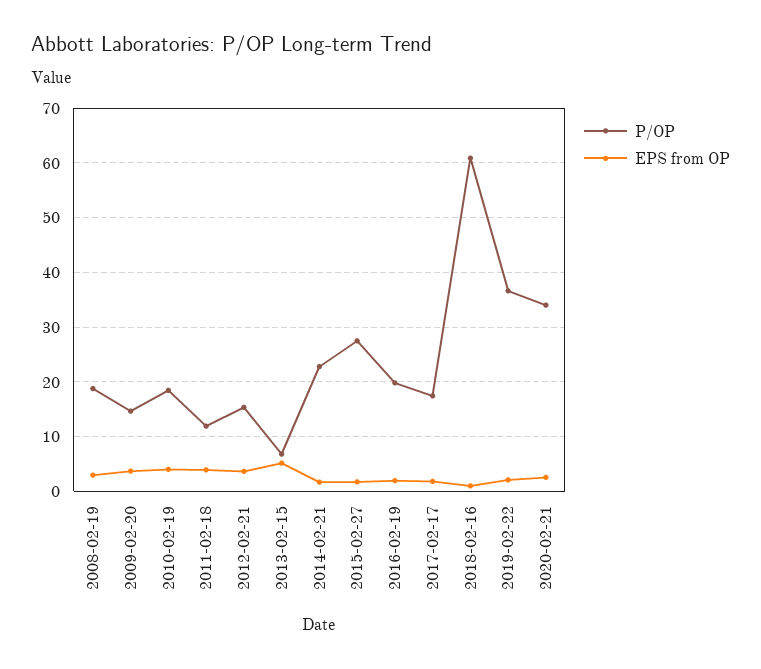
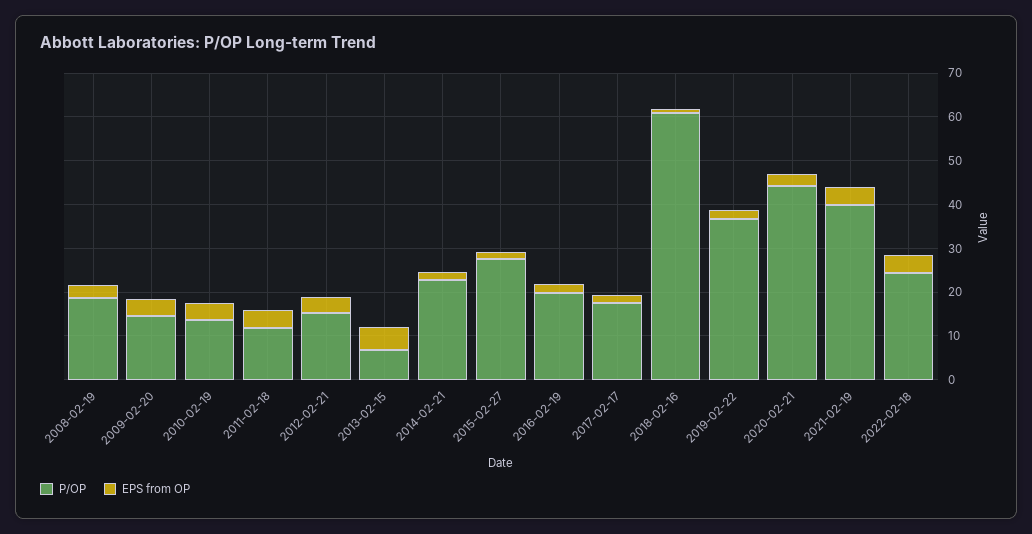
P/OP, 2010-02-19: 18 -> 14
P/OP, 2020-02-21: 34 -> 44
P/OP, 2021-02-19: none -> 40
EPS from OP, 2021-02-19: none -> 4
P/OP, 2022-02-18: none -> 24
EPS from OP, 2022-02-18: none -> 4

